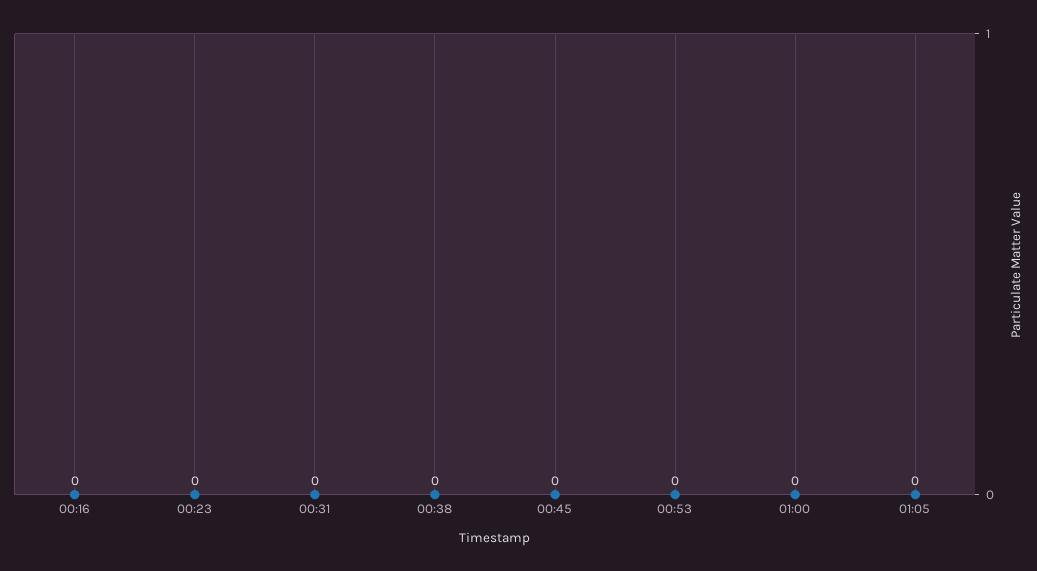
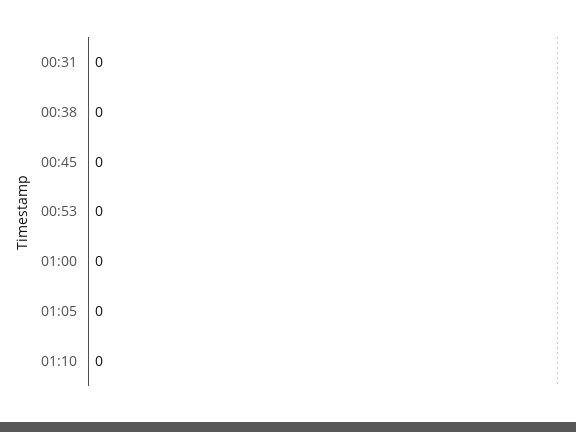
00:16: 0 -> none
00:23: 0 -> none
01:10: none -> 0

